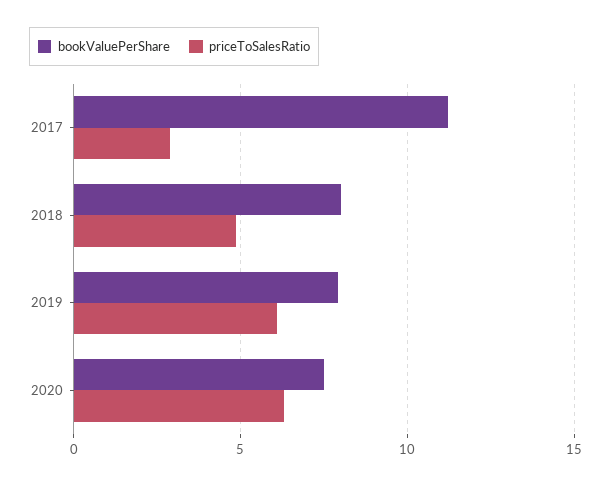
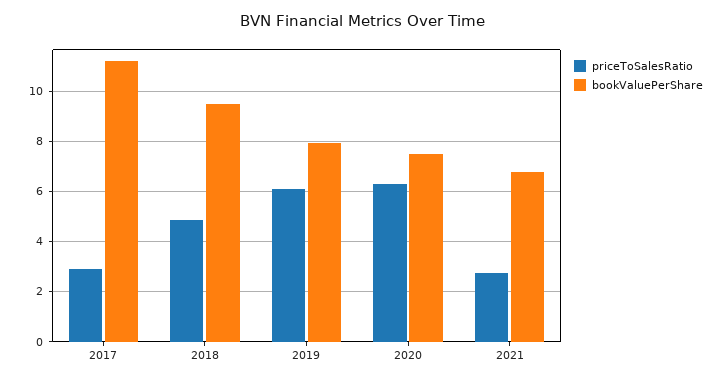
bookValuePerShare, 2018: 8 -> 9.5
priceToSalesRatio, 2021: none -> 2.75
bookValuePerShare, 2021: none -> 6.75

